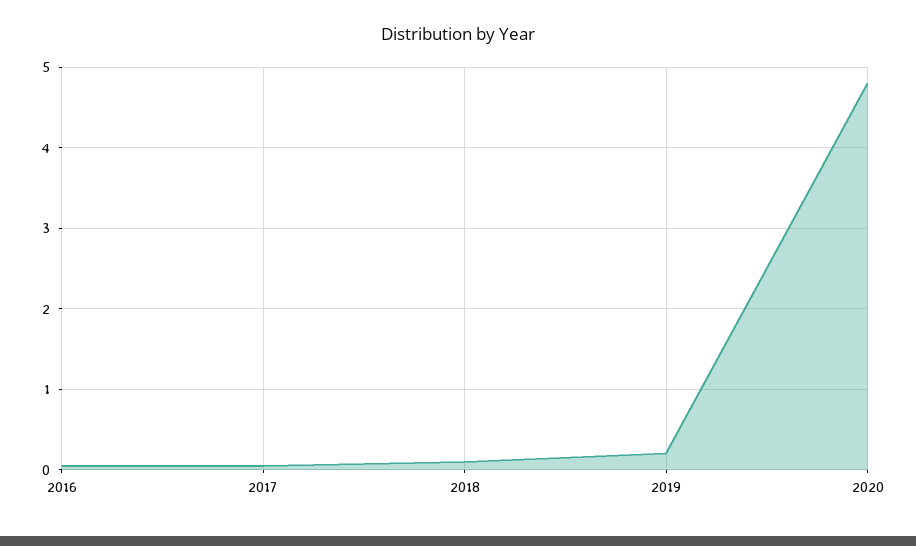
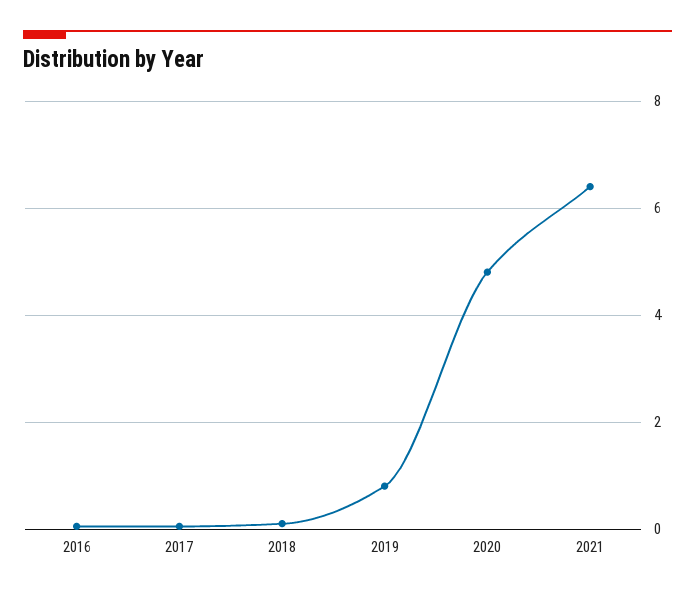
2019: 0.2 -> 0.8
2021: none -> 6.4

